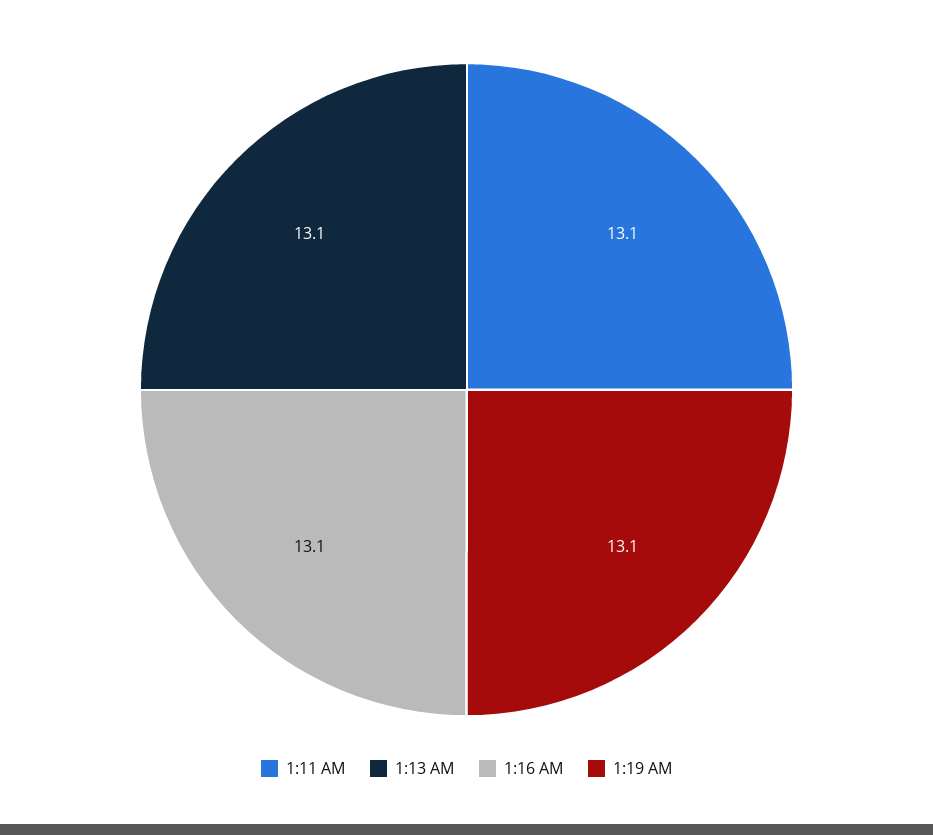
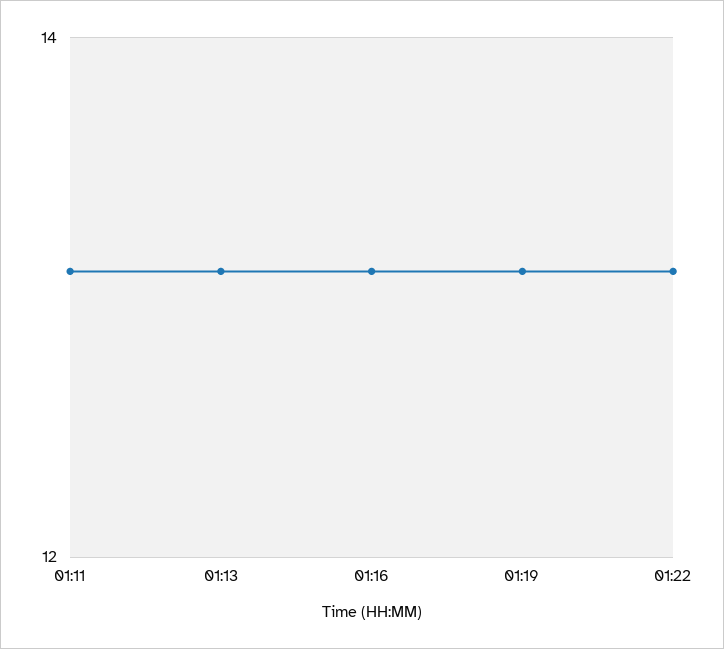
01:22: none -> 13

